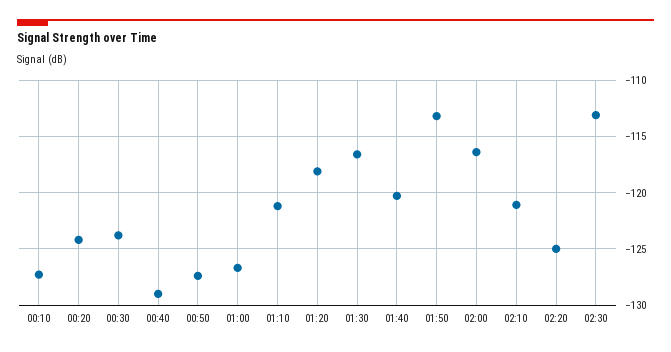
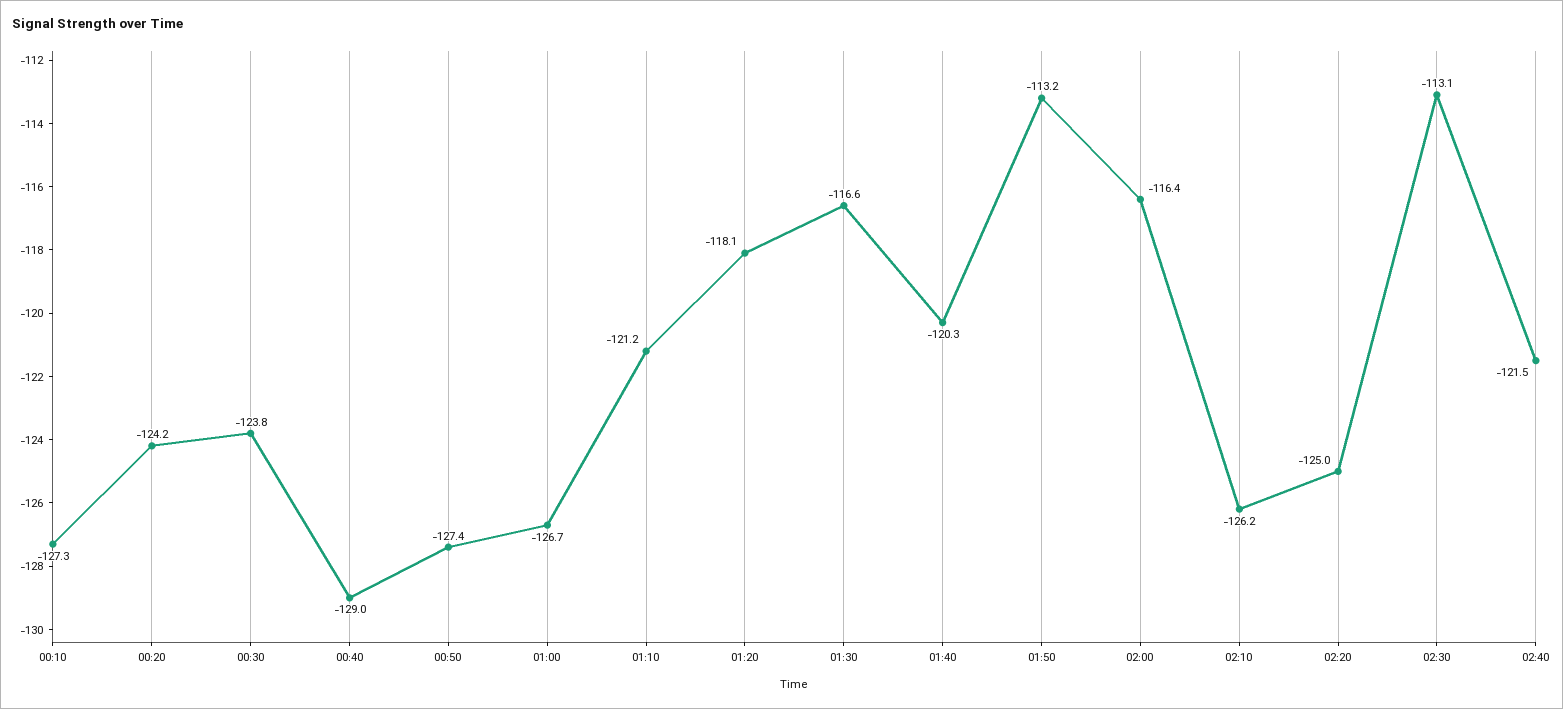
02:10: -121 -> -126.2
02:40: none -> -121.5

